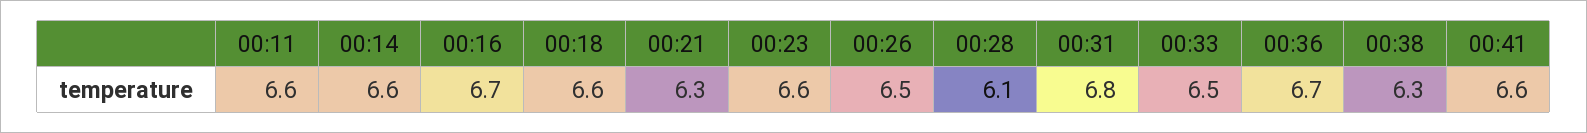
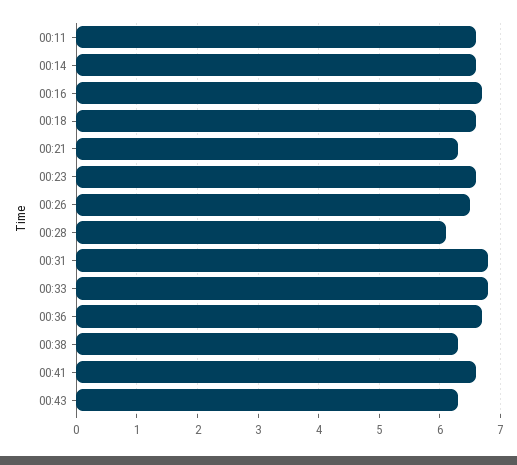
00:33: 6.5 -> 6.8
00:43: none -> 6.3

